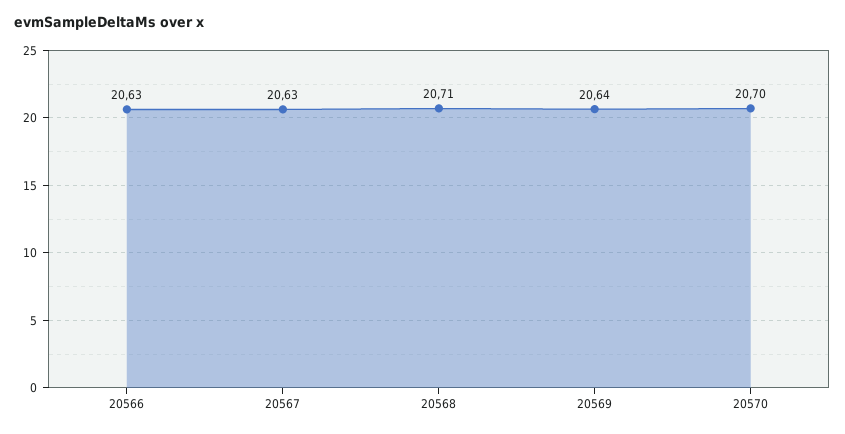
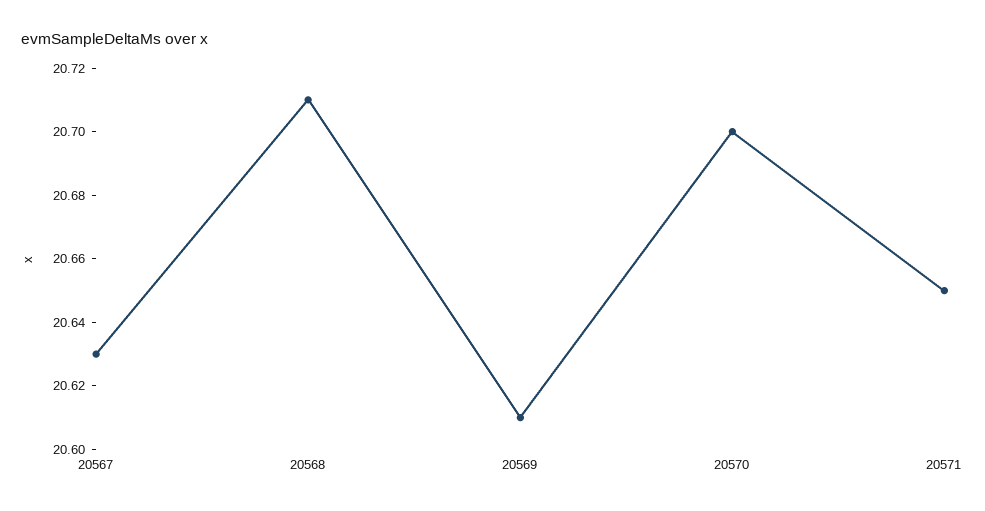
20566: 20.63 -> none
20569: 20.64 -> 20.61
20571: none -> 20.65

